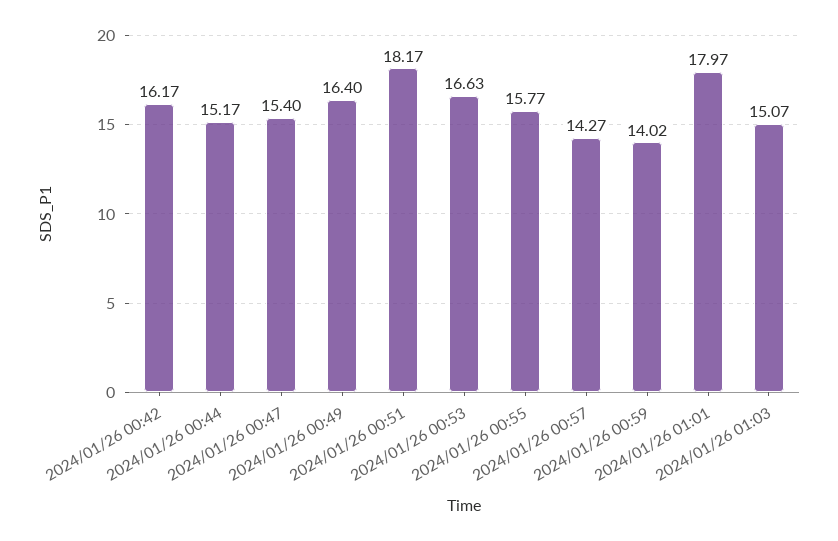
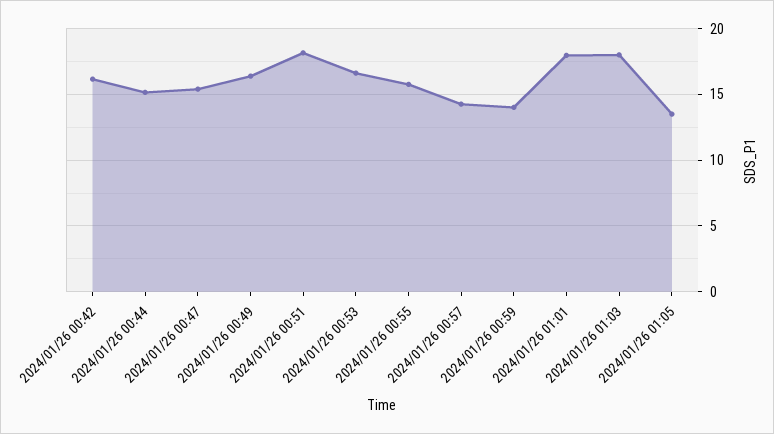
2024/01/26 01:03: 15.07 -> 18
2024/01/26 01:05: none -> 13.5

